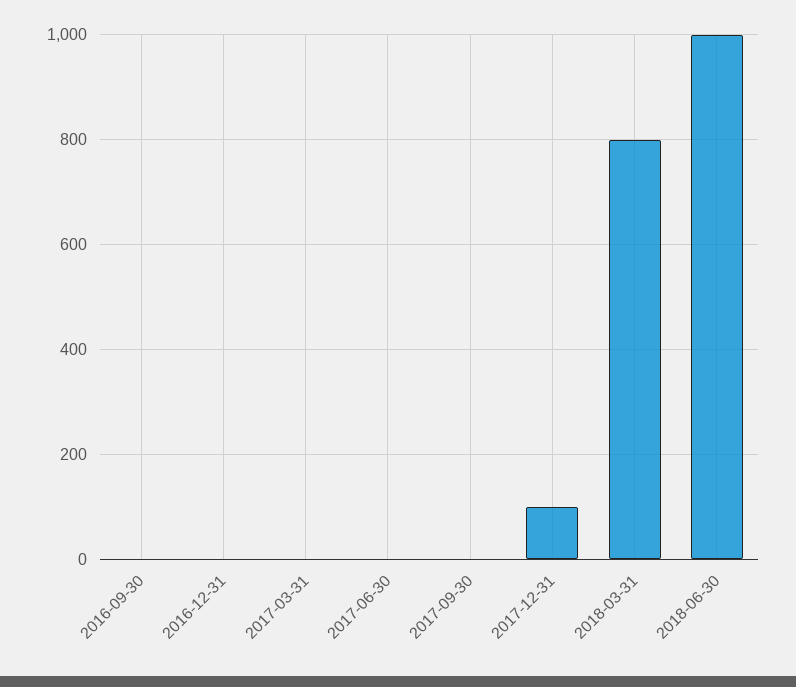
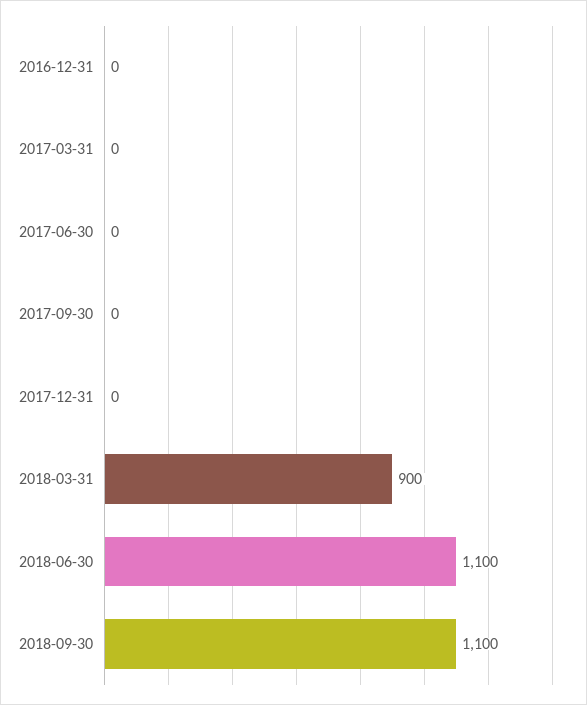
2016-09-30: 0 -> none
2017-12-31: 100 -> 0
2018-03-31: 800 -> 900
2018-06-30: 1000 -> 1100
2018-09-30: none -> 1100

